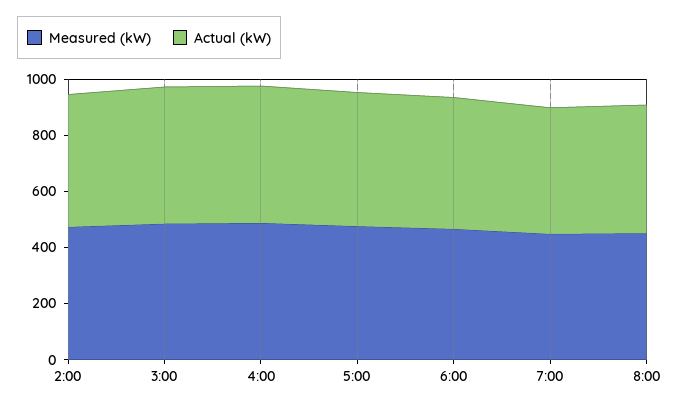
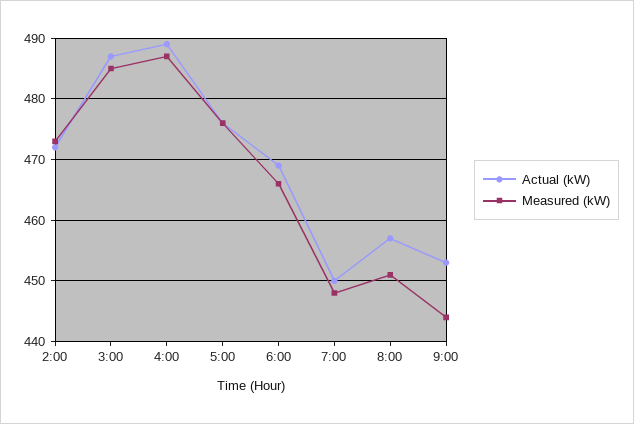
Actual (kW), 9:00: none -> 453
Measured (kW), 9:00: none -> 444

